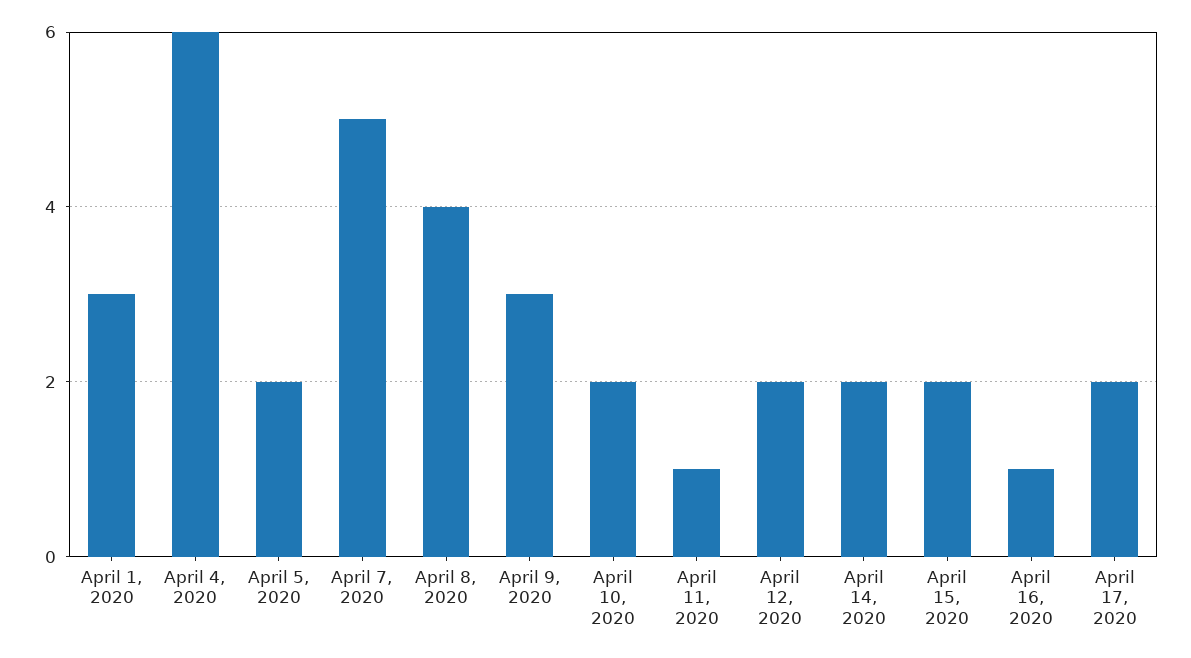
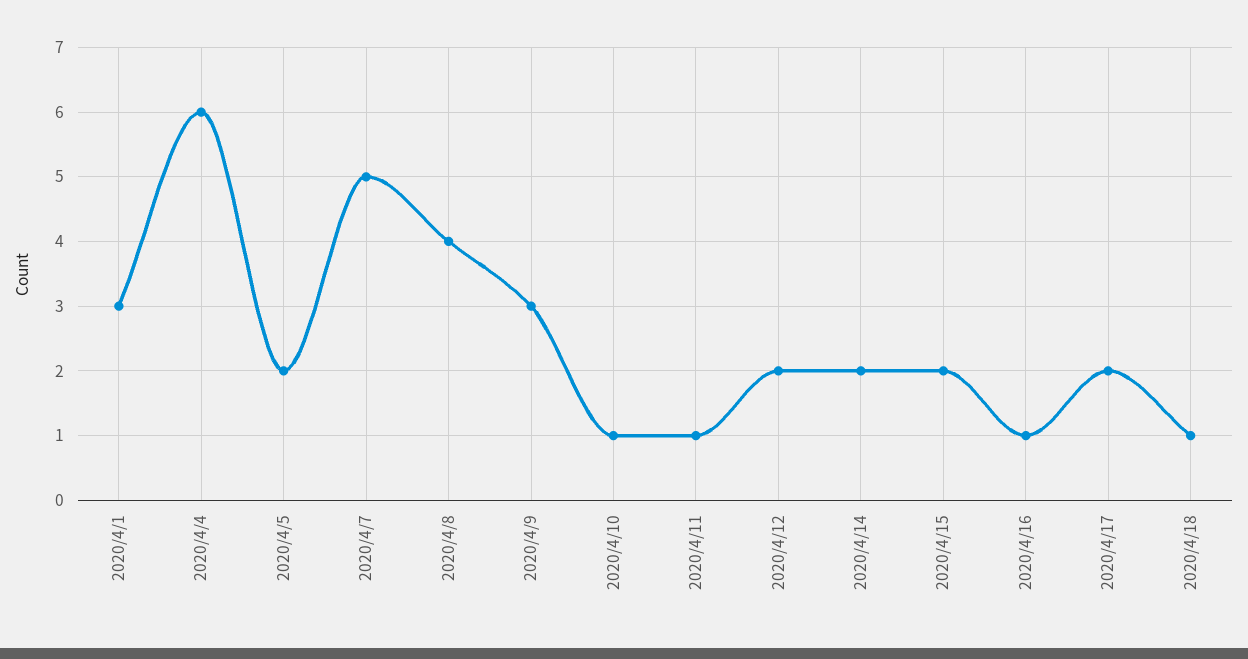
April 10, 2020: 2 -> 1
2020/4/18: none -> 1

